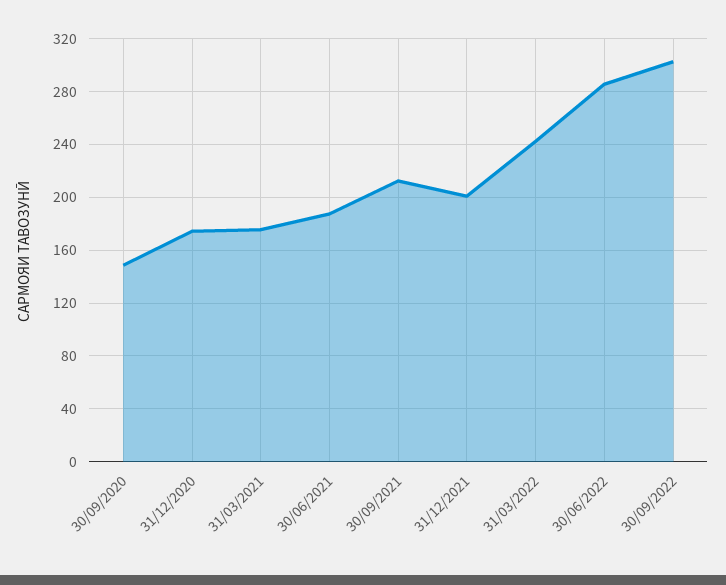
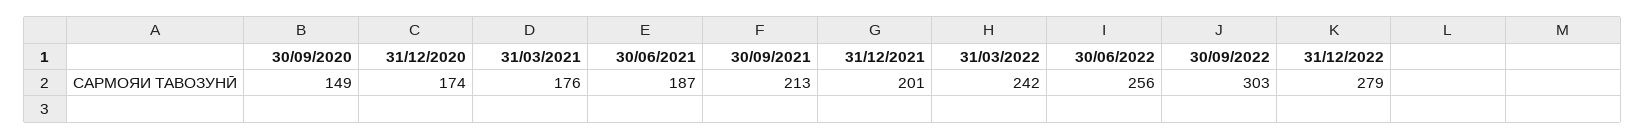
30/06/2022: 285 -> 256
31/12/2022: none -> 279

